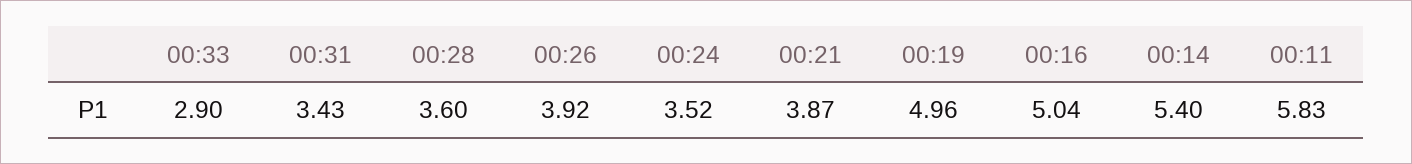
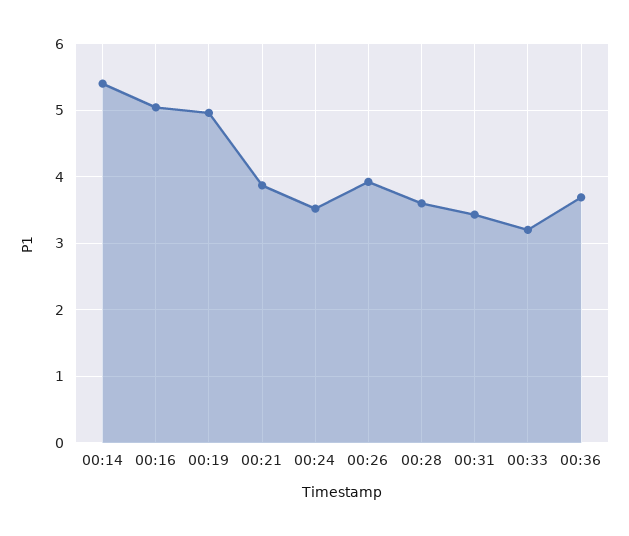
00:33: 2.9 -> 3.2
00:11: 5.83 -> none
00:36: none -> 3.7

